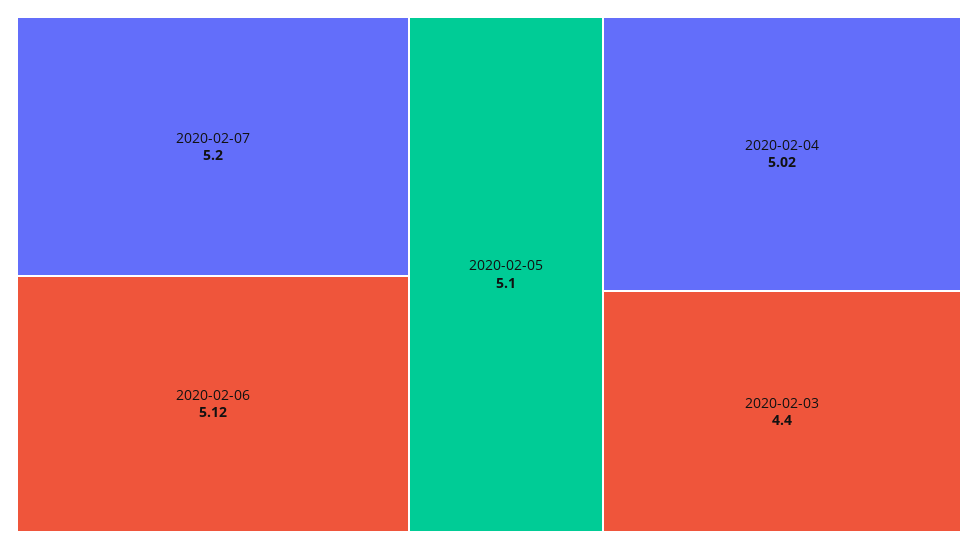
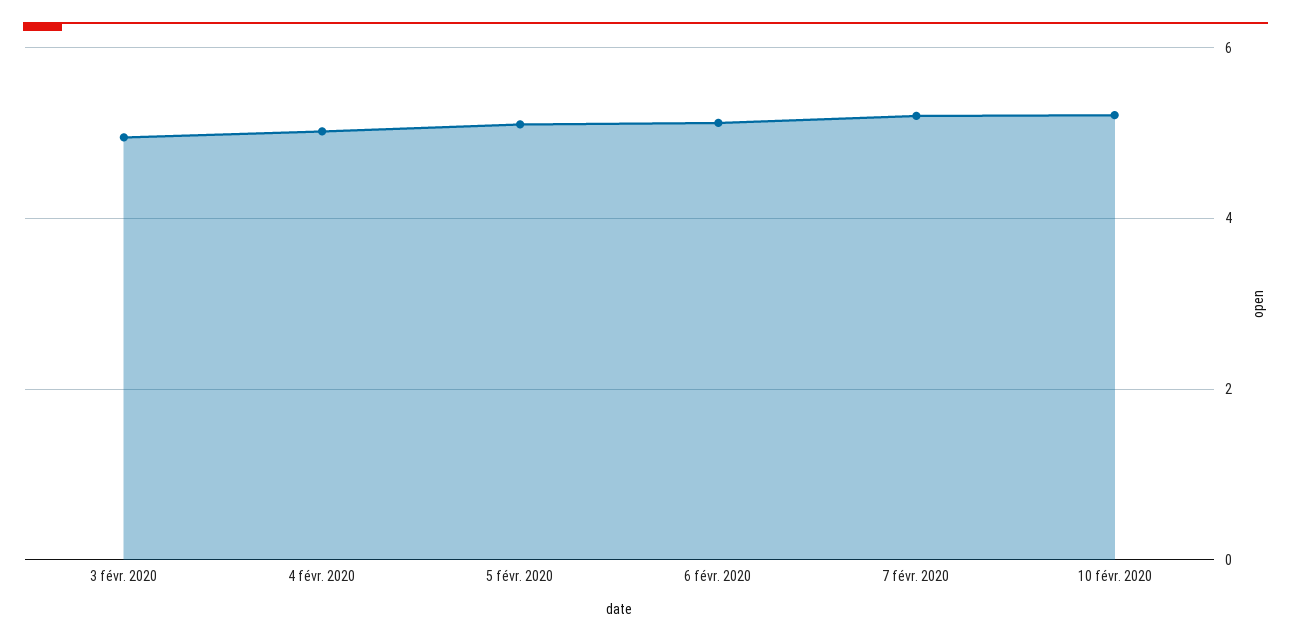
2020-02-03: 4.4 -> 5
10 févr. 2020: none -> 5.2

